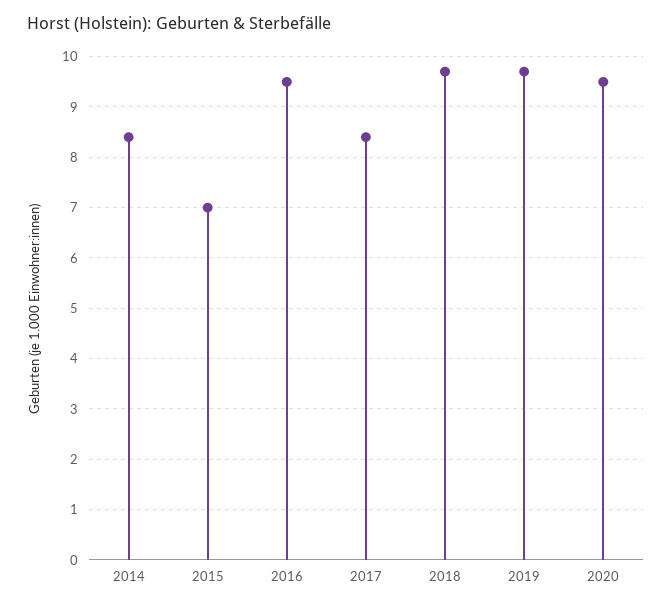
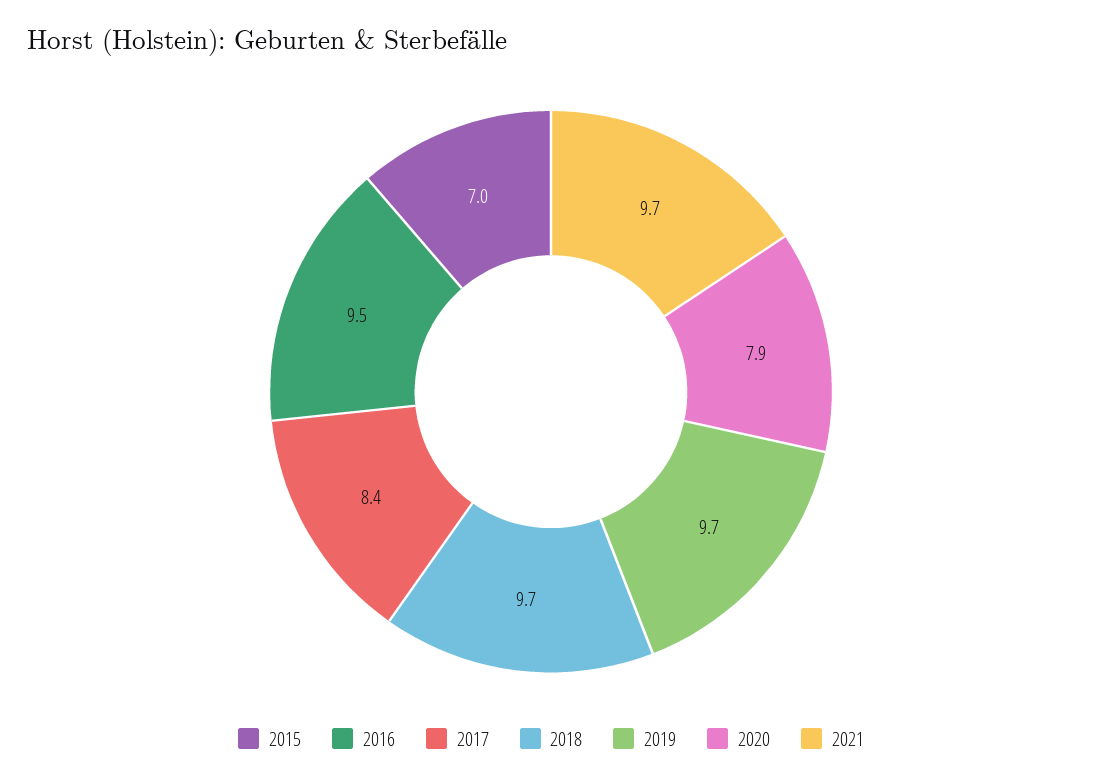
2014: 8.5 -> none
2020: 9.5 -> 7.9
2021: none -> 9.7

